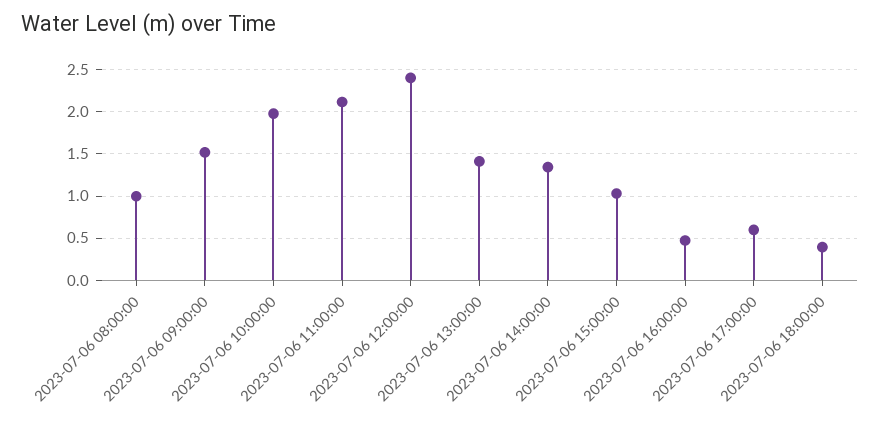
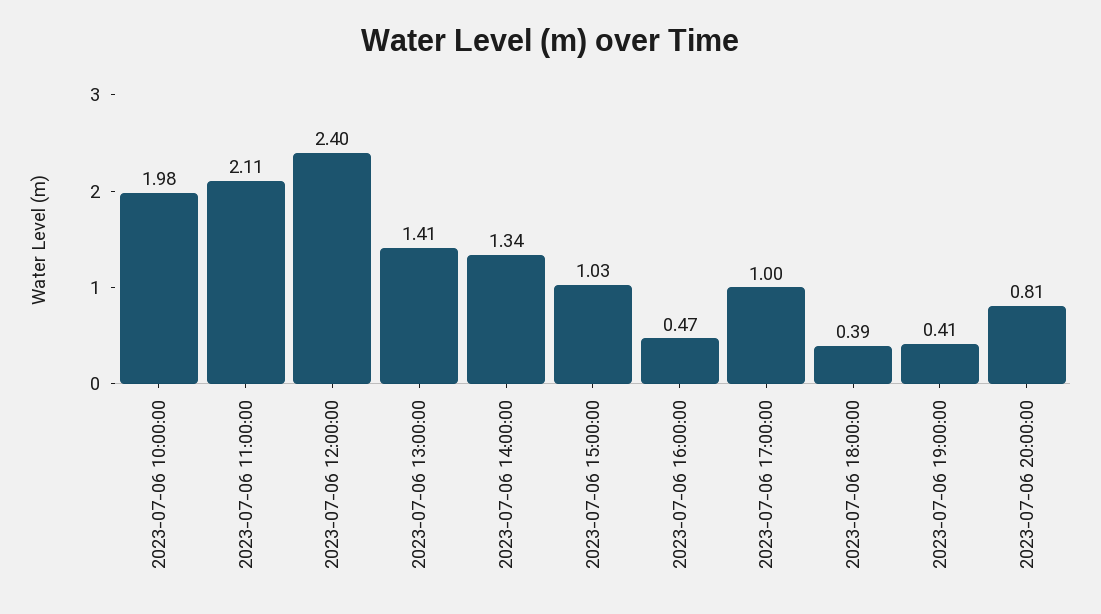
2023-07-06 08:00:00: 1 -> none
2023-07-06 09:00:00: 1.5 -> none
2023-07-06 17:00:00: 0.6 -> 1
2023-07-06 19:00:00: none -> 0.41
2023-07-06 20:00:00: none -> 0.81

